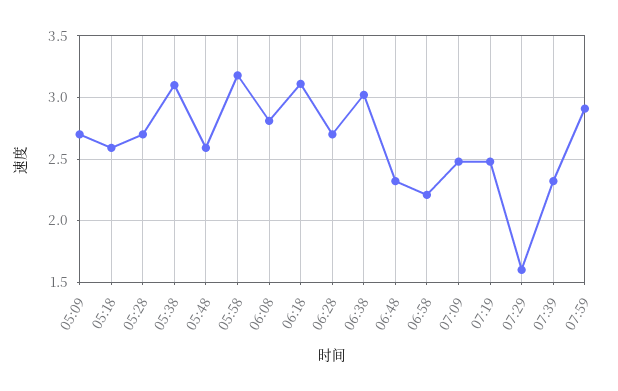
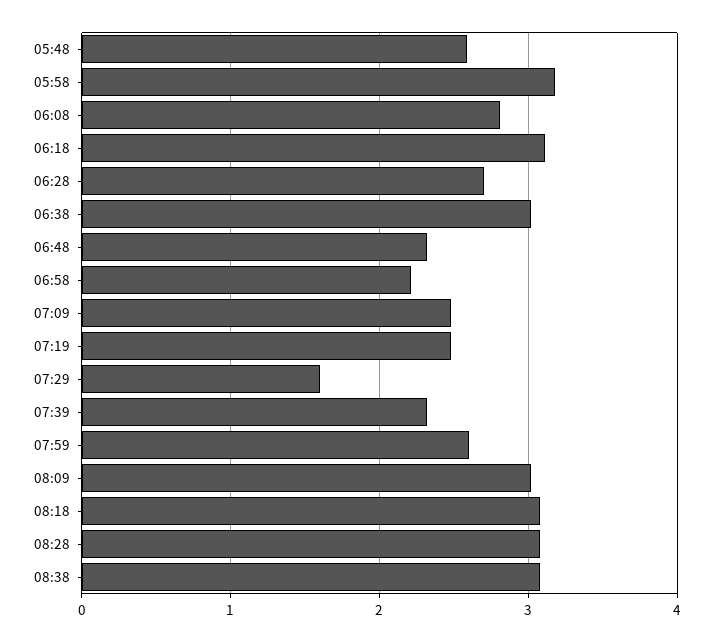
05:09: 2.7 -> none
05:18: 2.6 -> none
05:28: 2.7 -> none
05:38: 3.1 -> none
07:59: 2.9 -> 2.6
08:09: none -> 3
08:18: none -> 3.1
08:28: none -> 3.1
08:38: none -> 3.1

